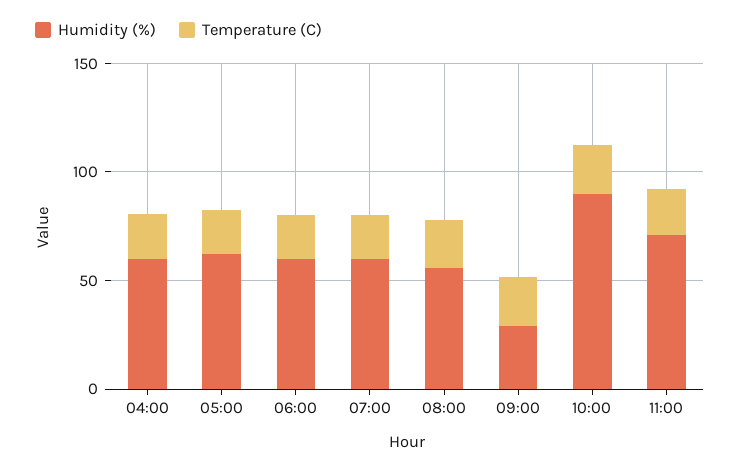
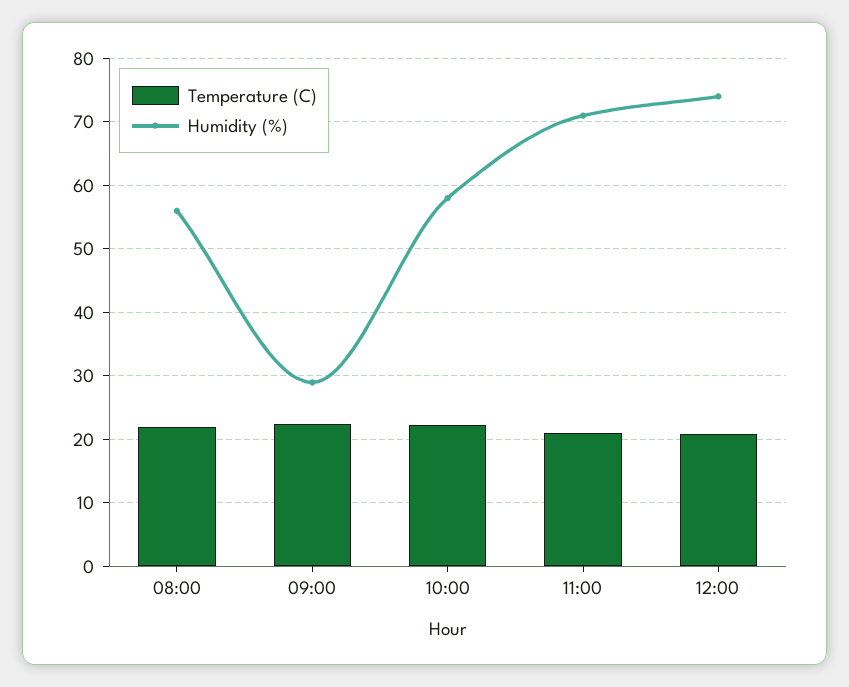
Humidity (%), 04:00: 60 -> none
Temperature (C), 04:00: 20 -> none
Humidity (%), 05:00: 60 -> none
Temperature (C), 05:00: 20 -> none
Humidity (%), 06:00: 60 -> none
Temperature (C), 06:00: 20 -> none
Humidity (%), 07:00: 60 -> none
Temperature (C), 07:00: 20 -> none
Humidity (%), 10:00: 90 -> 58
Temperature (C), 12:00: none -> 21
Humidity (%), 12:00: none -> 74

